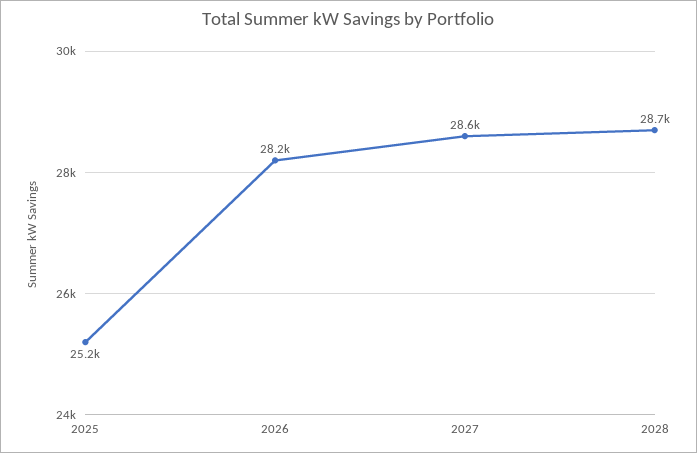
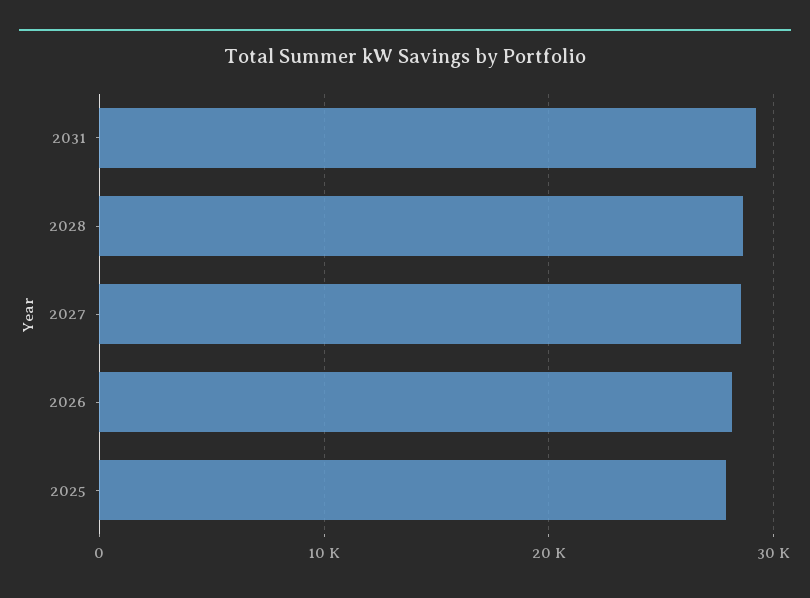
2025: 25200 -> 28000
2031: none -> 29000

